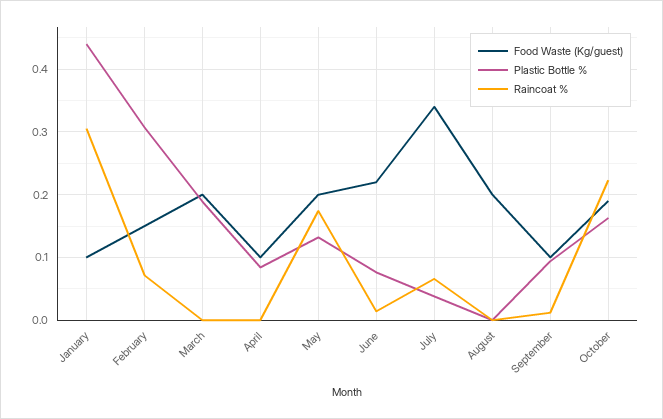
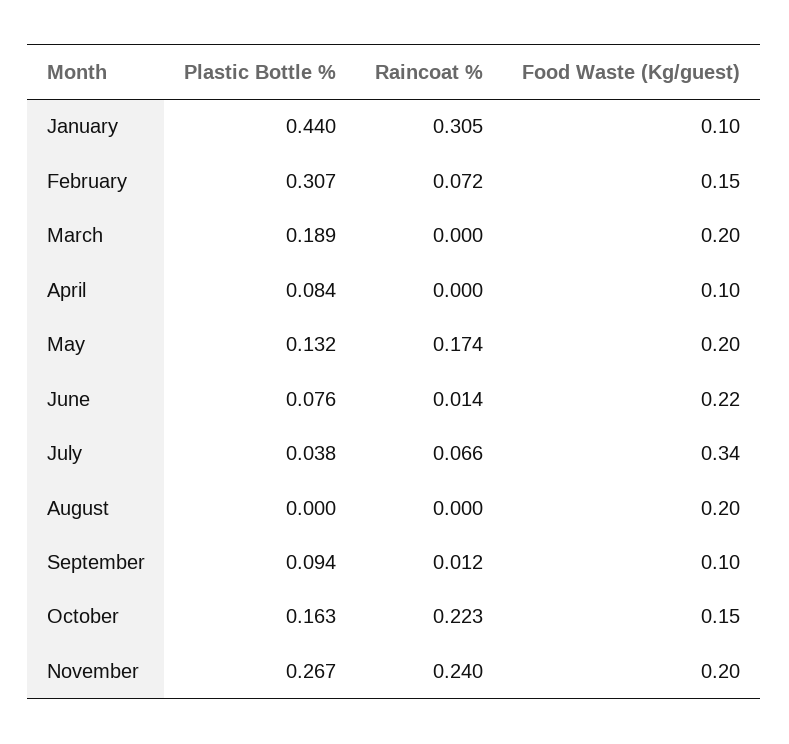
Food Waste (Kg/guest), October: 0.19 -> 0.15
Plastic Bottle %, November: none -> 0.267
Raincoat %, November: none -> 0.24
Food Waste (Kg/guest), November: none -> 0.2

